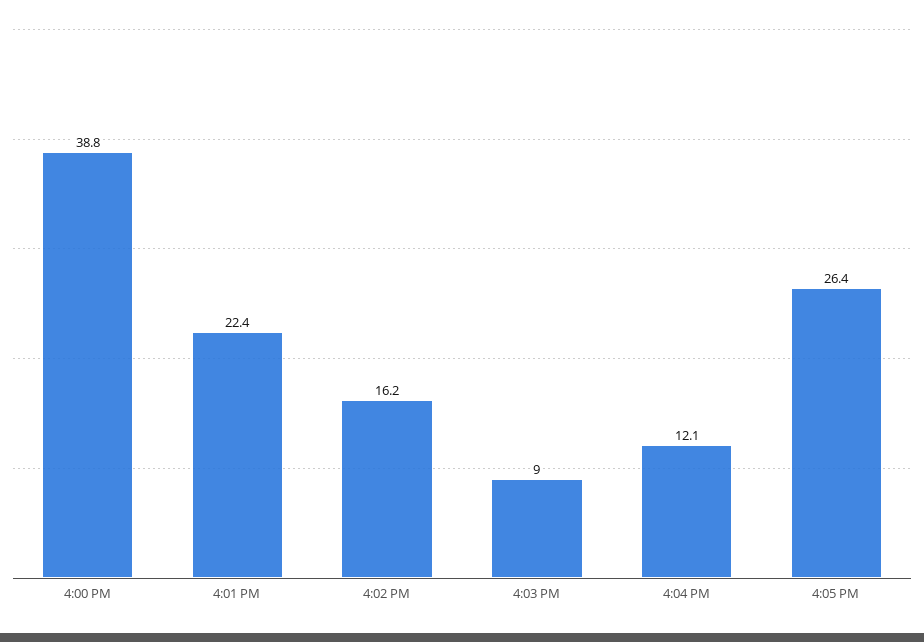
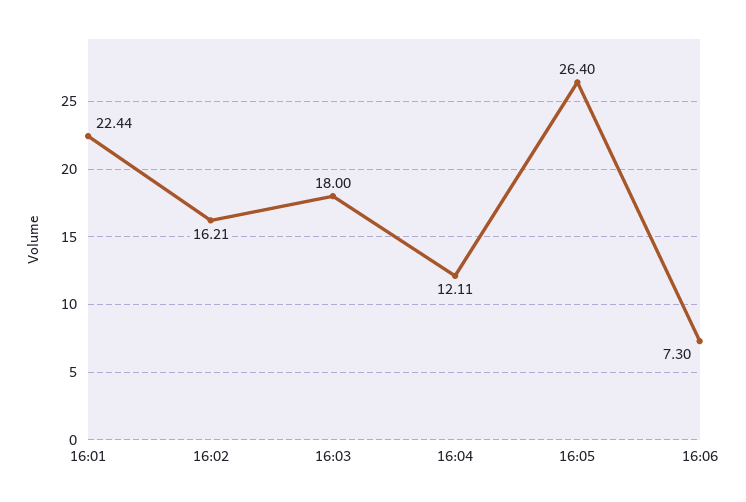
4:00 PM: 38.8 -> none
4:03 PM: 9 -> 18
16:06: none -> 7.3

